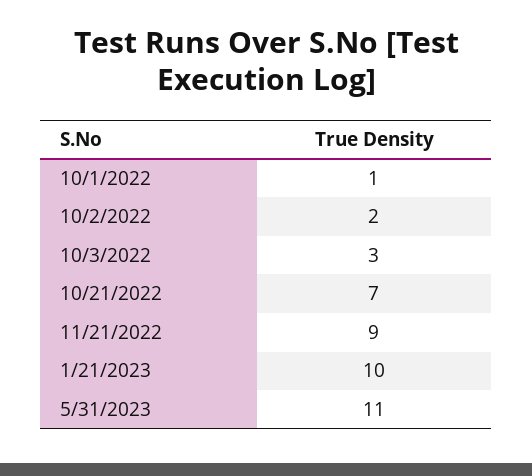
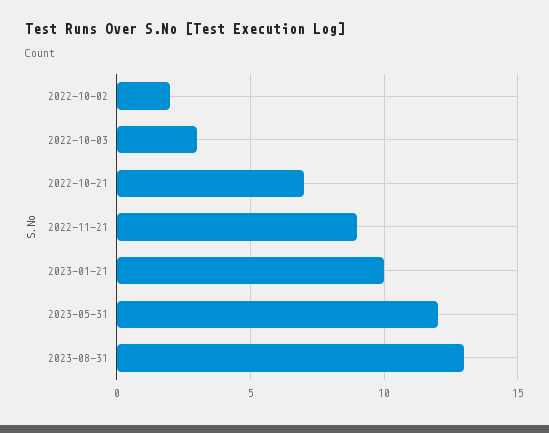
10/1/2022: 1 -> none
5/31/2023: 11 -> 12
2023-08-31: none -> 13

